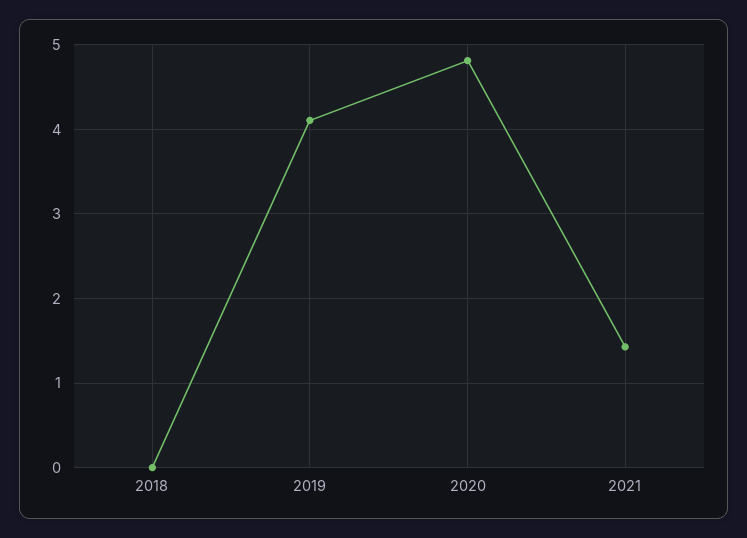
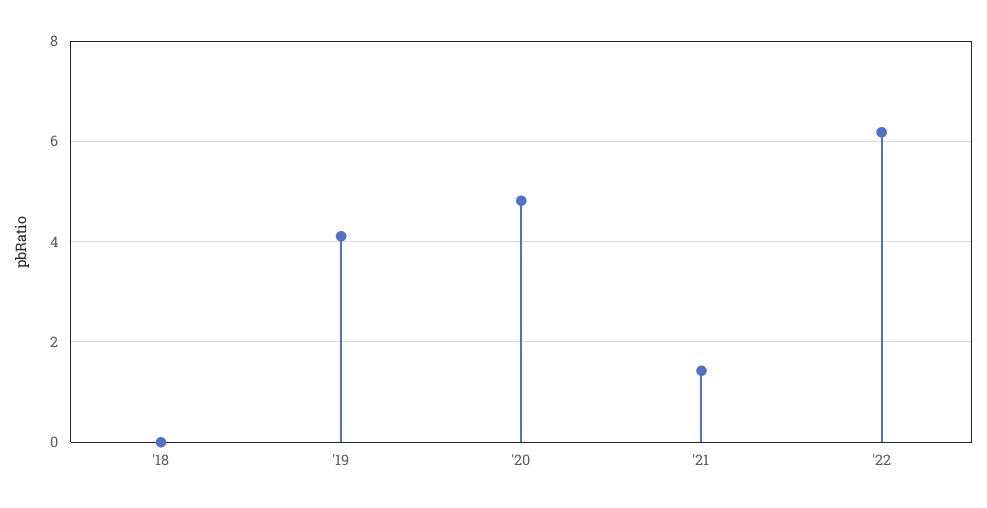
'22: none -> 6.2

